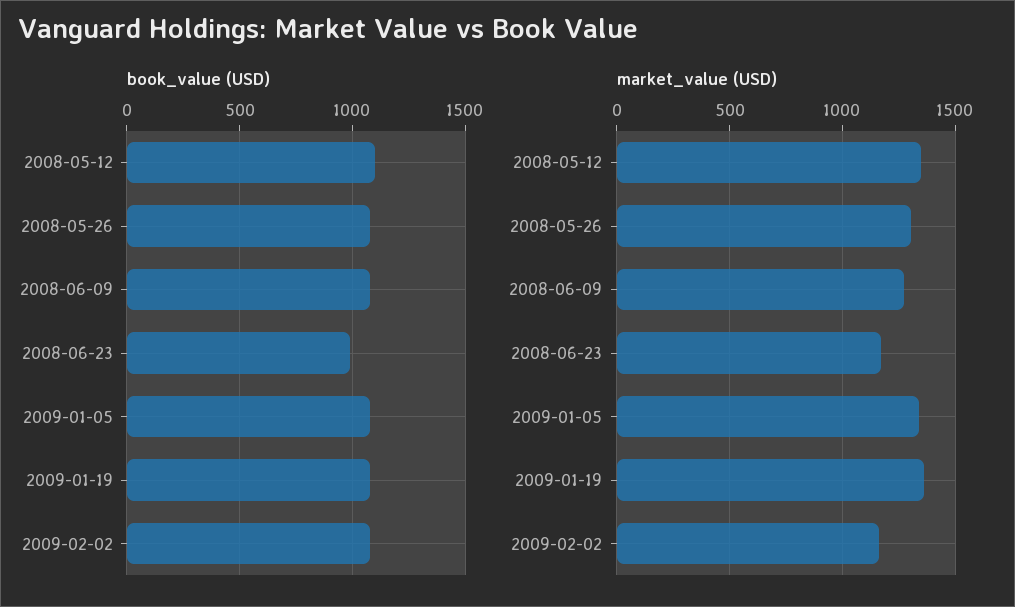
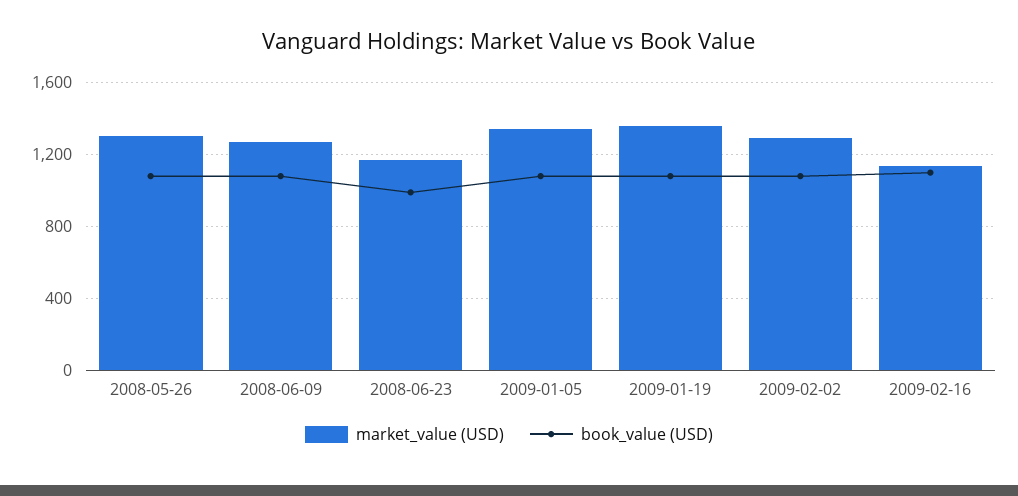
book_value (USD), 2008-05-12: 1100 -> none
market_value (USD), 2008-05-12: 1350 -> none
market_value (USD), 2009-02-02: 1150 -> 1300
market_value (USD), 2009-02-16: none -> 1150
book_value (USD), 2009-02-16: none -> 1100

